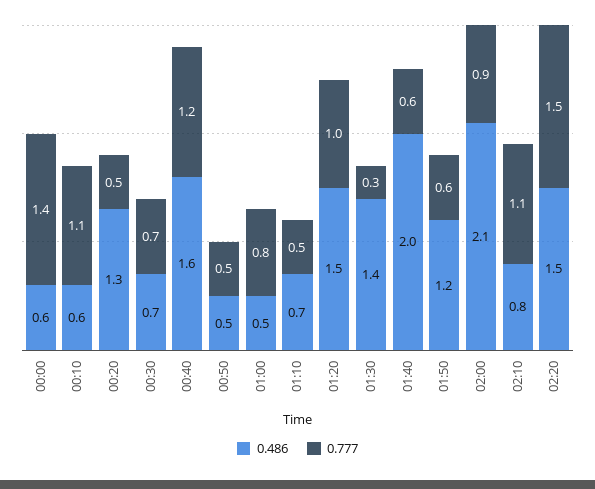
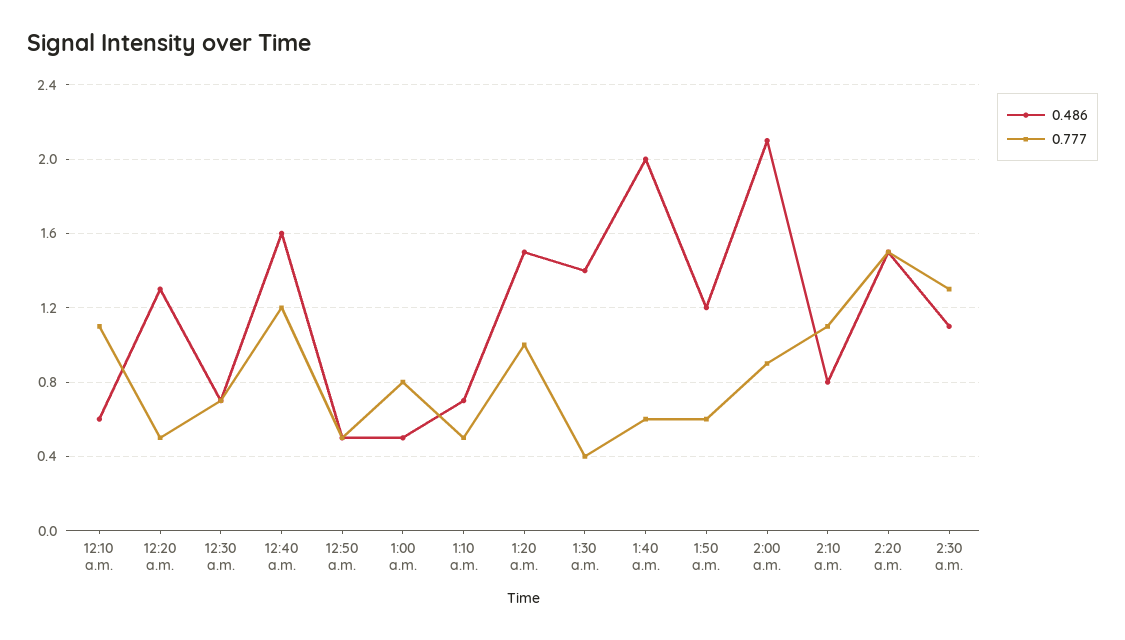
0.486, 00:00: 0.6 -> none
0.777, 00:00: 1.4 -> none
0.777, 01:30: 0.3 -> 0.4
0.486, 2:30 a.m.: none -> 1.1
0.777, 2:30 a.m.: none -> 1.3

